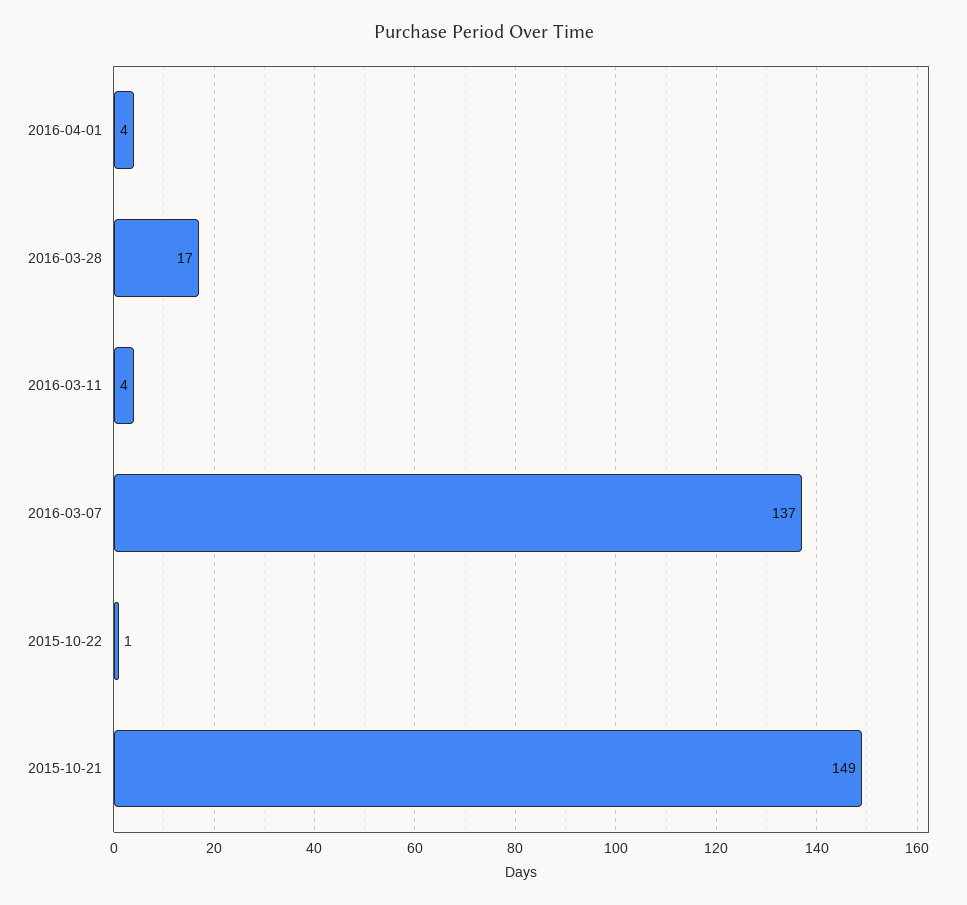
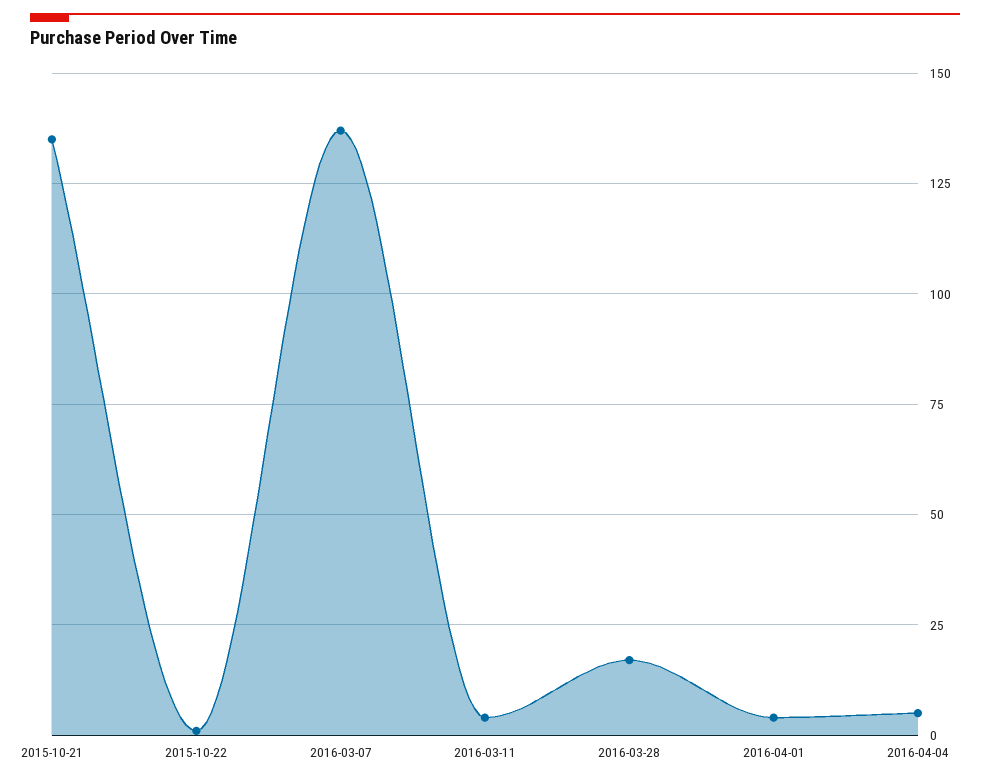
2015-10-21: 149 -> 135
2016-04-04: none -> 5

